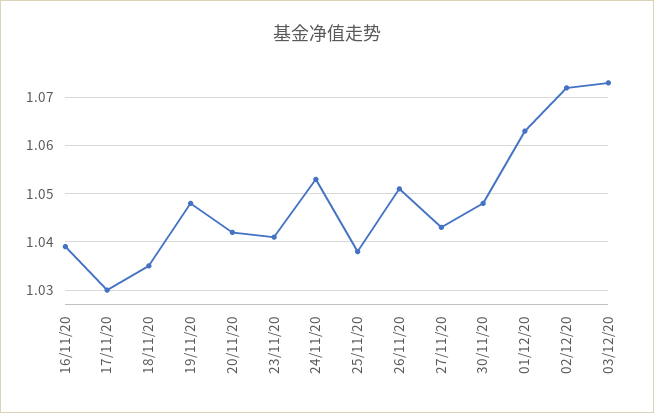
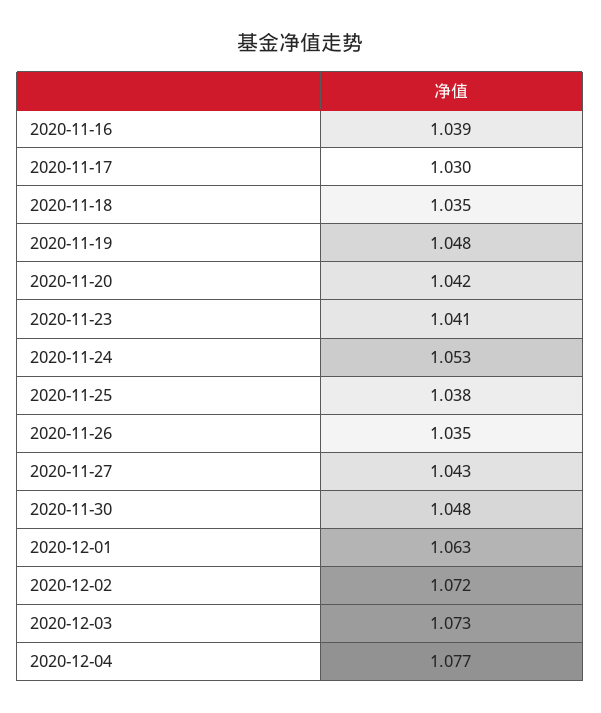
26/11/20: 1.05 -> 1.035
2020-12-04: none -> 1.077

